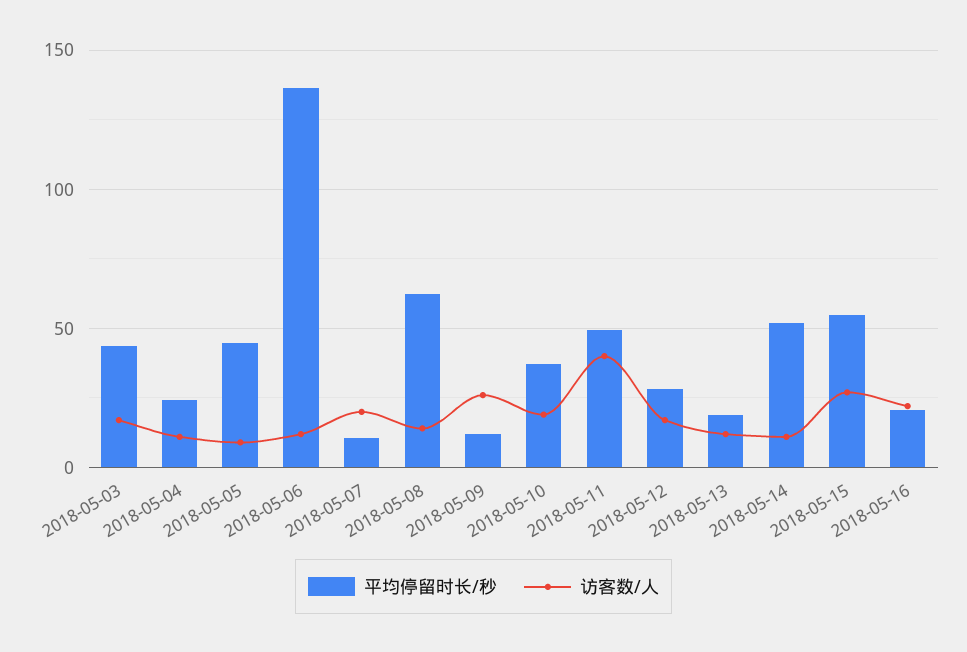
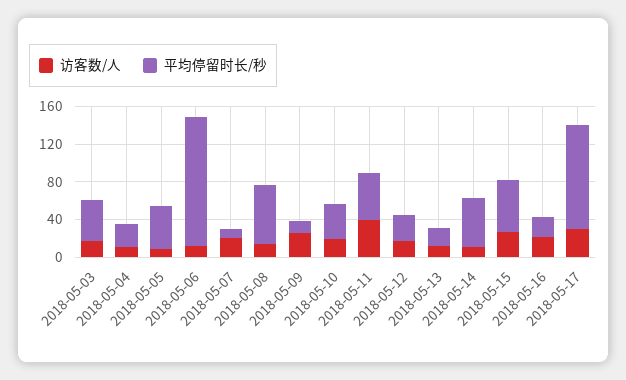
访客数/人, 2018-05-17: none -> 30
平均停留时长/秒, 2018-05-17: none -> 110

